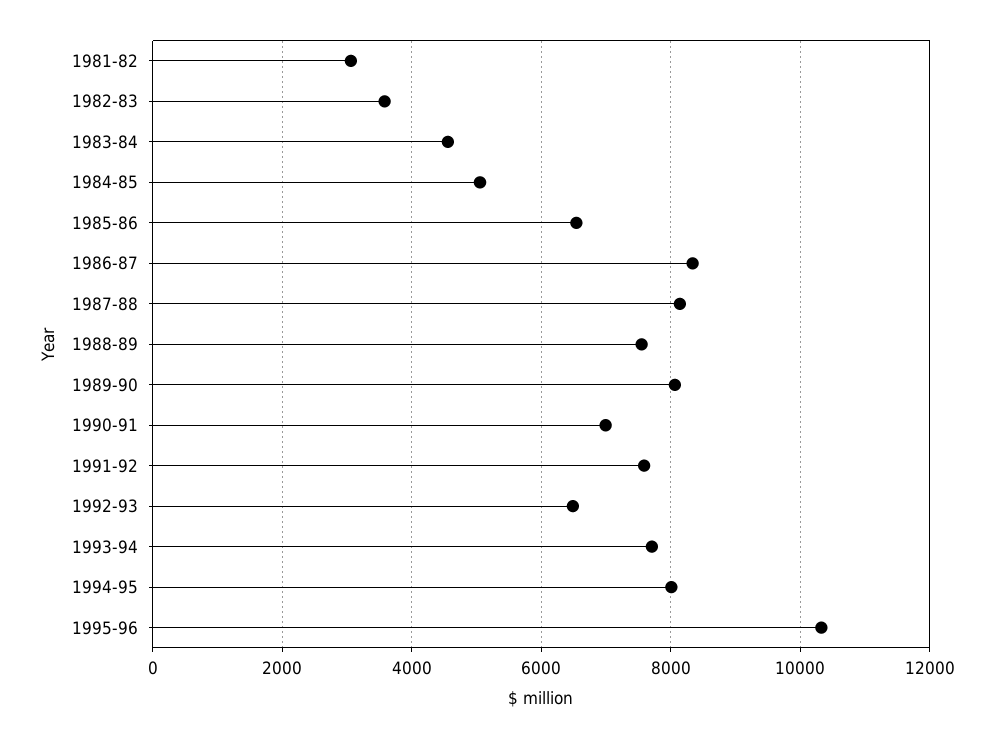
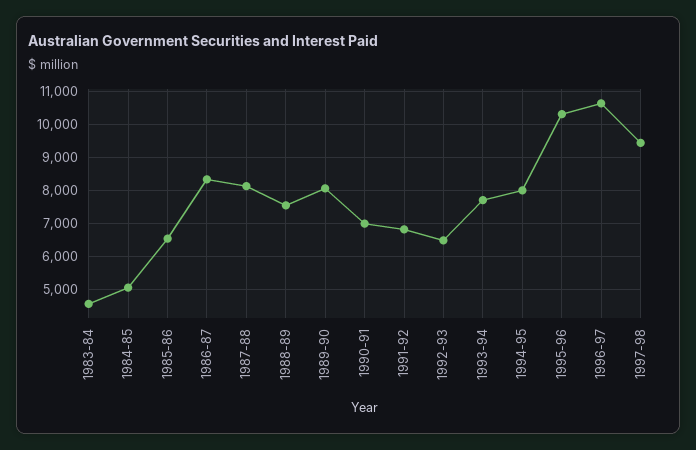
1981-82: 3000 -> none
1982-83: 3600 -> none
1991-92: 7600 -> 6800
1996-97: none -> 10600
1997-98: none -> 9400

